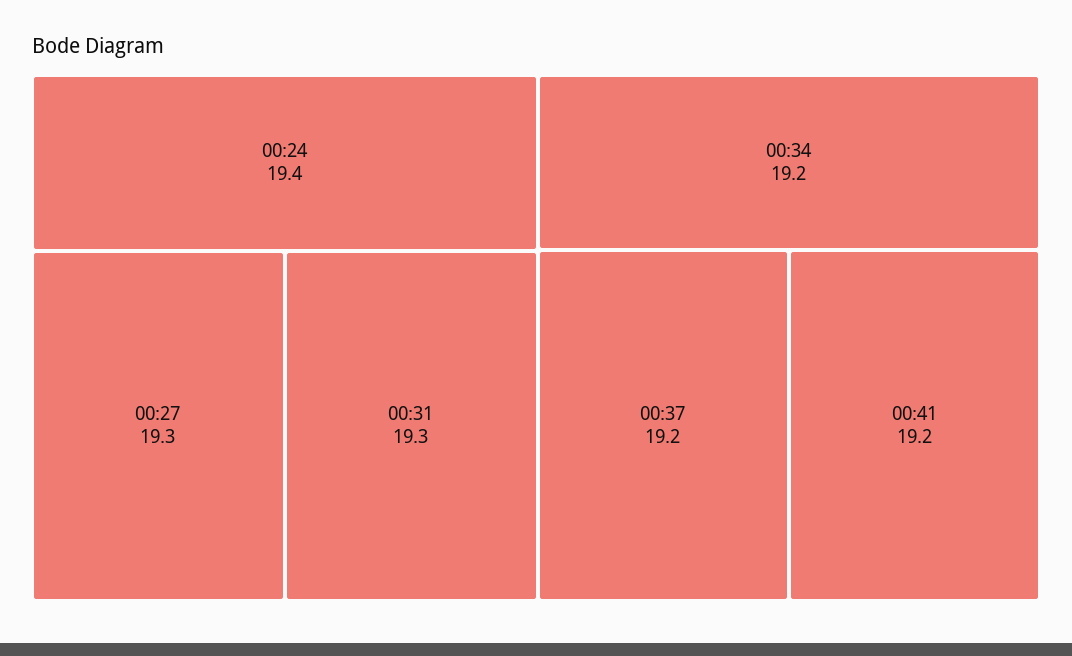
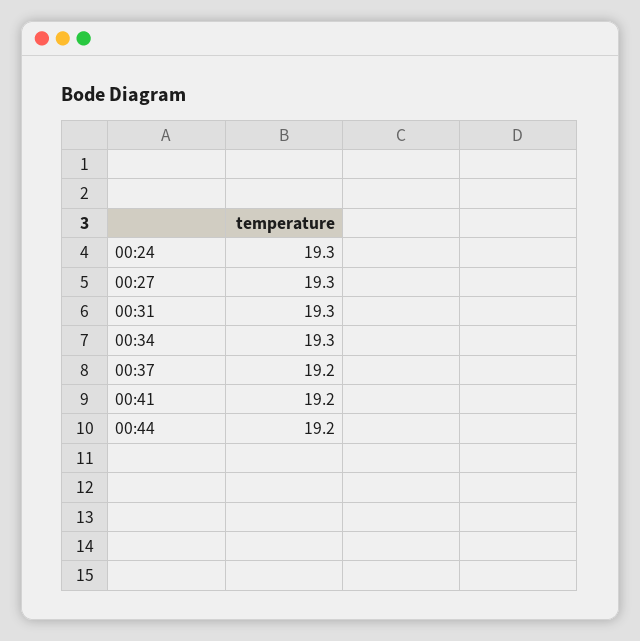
00:24: 19.4 -> 19.3
00:34: 19.2 -> 19.3
00:44: none -> 19.2

